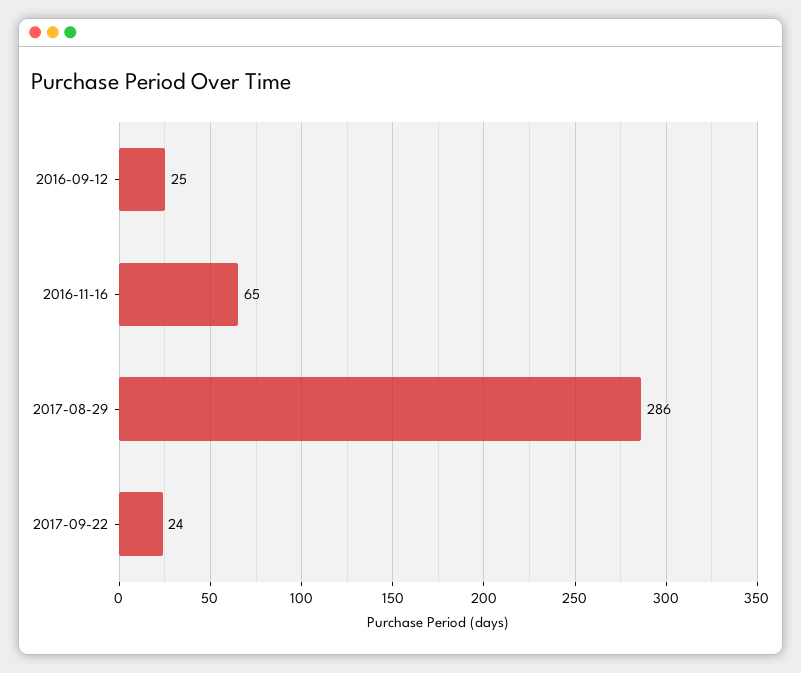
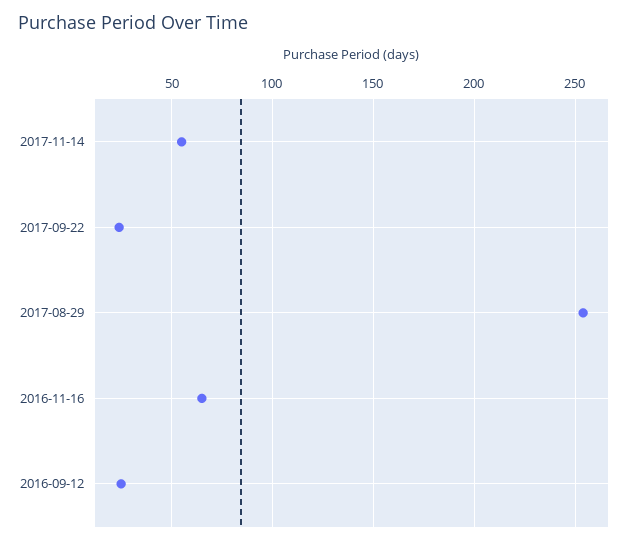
2017-08-29: 286 -> 255
2017-11-14: none -> 55

